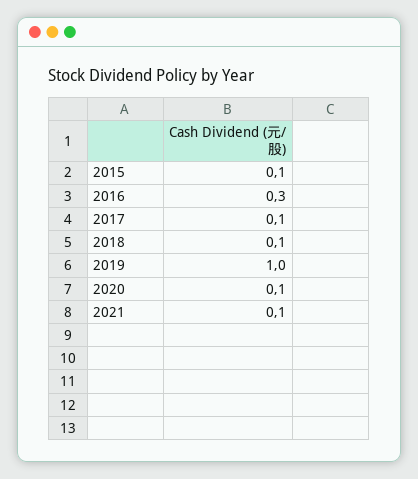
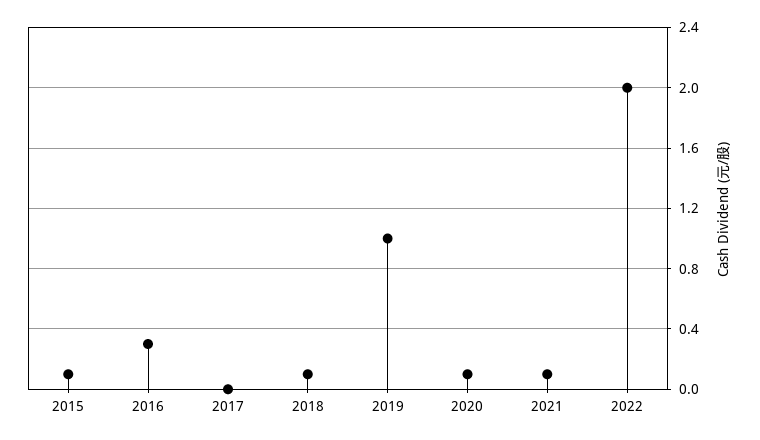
2017: 0.1 -> 0
2022: none -> 2

